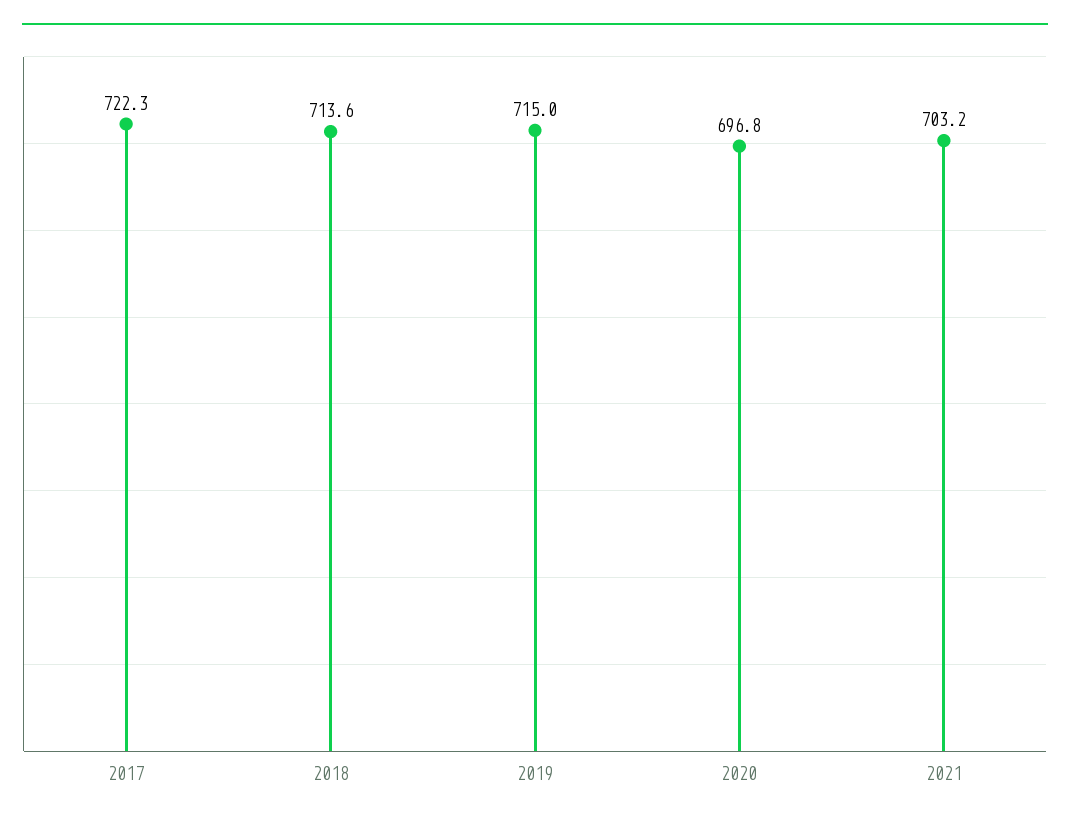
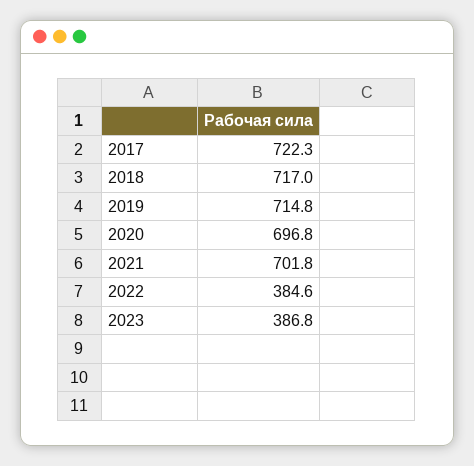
2018: 713.6 -> 717
2019: 715 -> 714.8
2021: 703.2 -> 701.8
2022: none -> 384.6
2023: none -> 386.8

